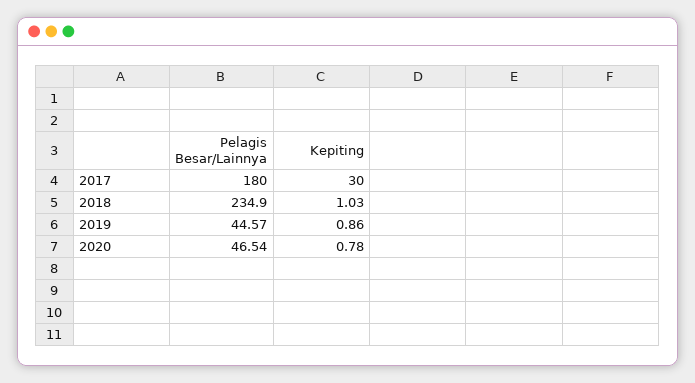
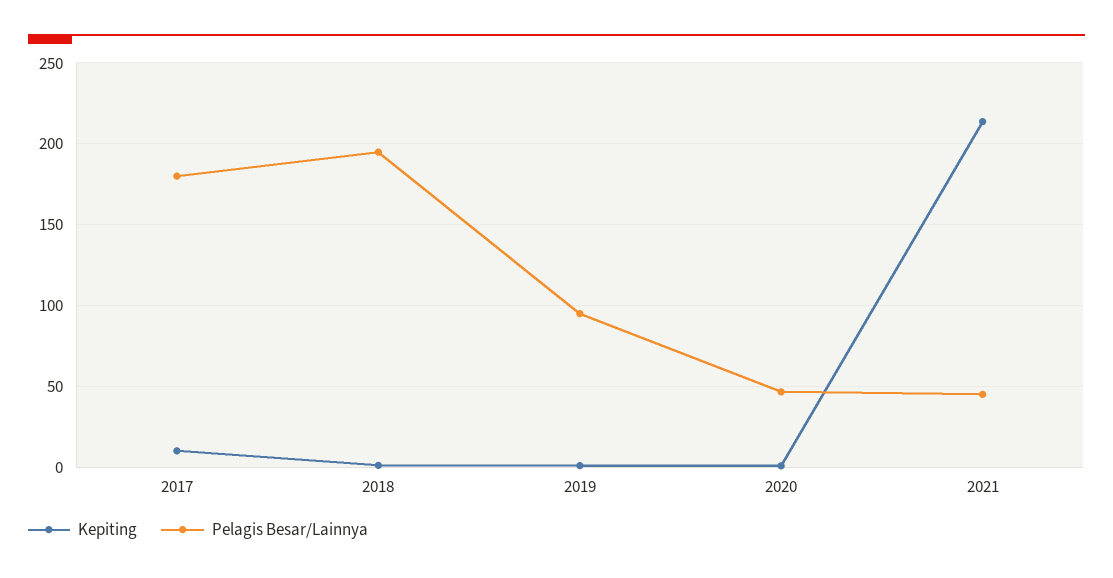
Kepiting, 2017: 30 -> 10
Pelagis Besar/Lainnya, 2018: 234.9 -> 195
Pelagis Besar/Lainnya, 2019: 44.57 -> 95
Kepiting, 2021: none -> 215
Pelagis Besar/Lainnya, 2021: none -> 45

